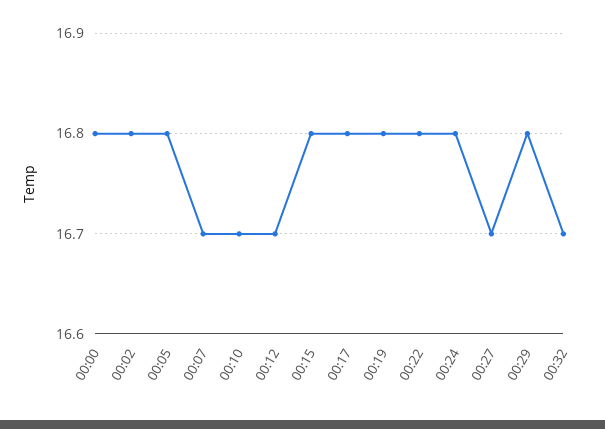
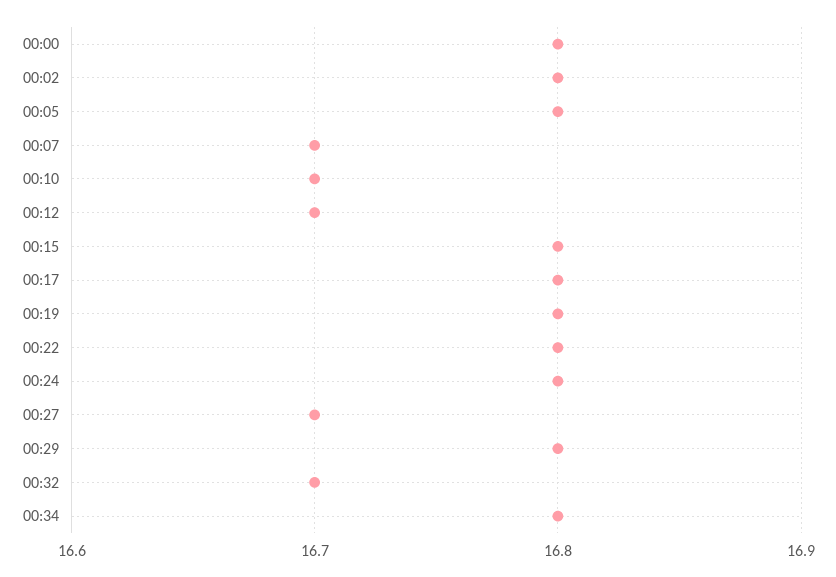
00:34: none -> 16.8

